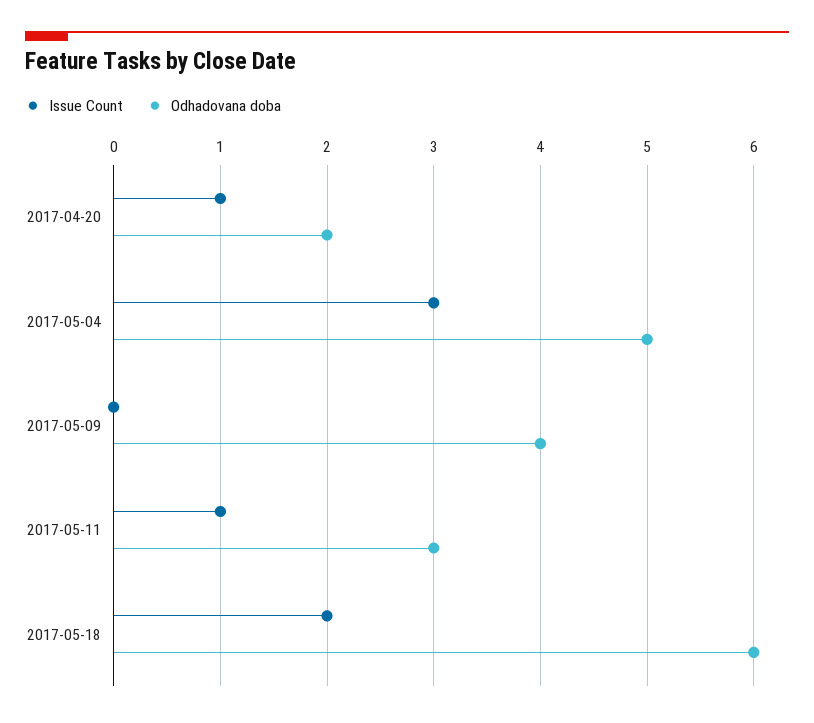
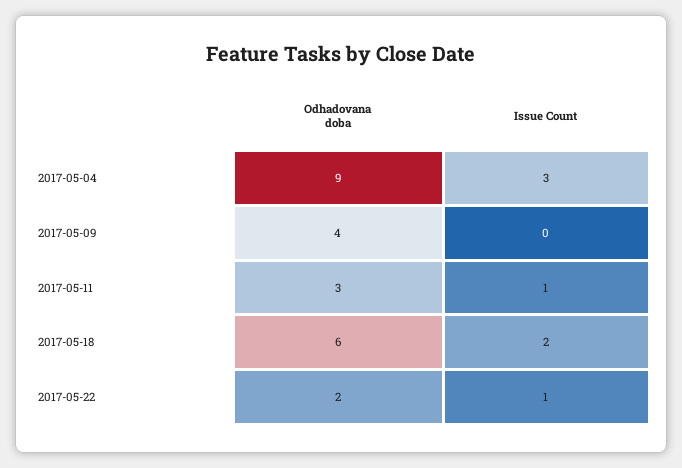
Issue Count, 2017-04-20: 1 -> none
Odhadovana doba, 2017-04-20: 2 -> none
Odhadovana doba, 2017-05-04: 5 -> 9
Odhadovana doba, 2017-05-22: none -> 2
Issue Count, 2017-05-22: none -> 1

